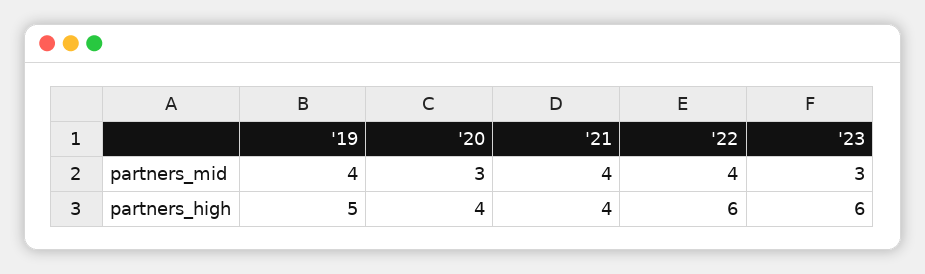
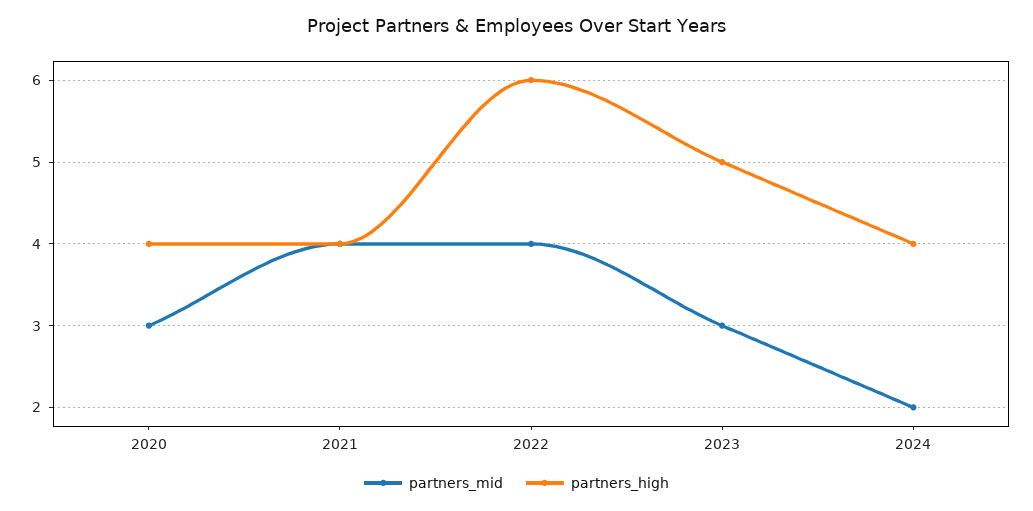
partners_mid, '19: 4 -> none
partners_high, '19: 5 -> none
partners_high, '23: 6 -> 5
partners_mid, 2024: none -> 2
partners_high, 2024: none -> 4

